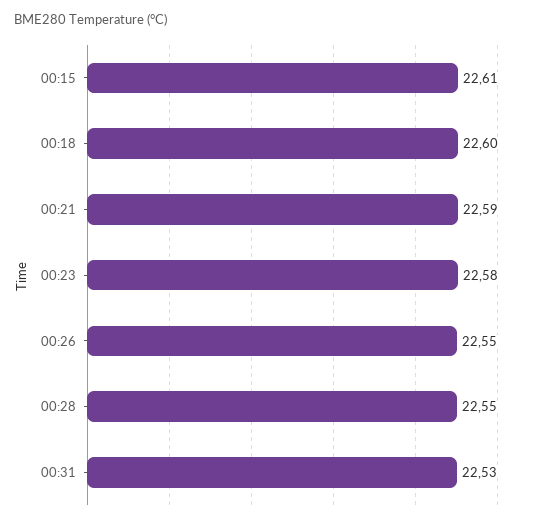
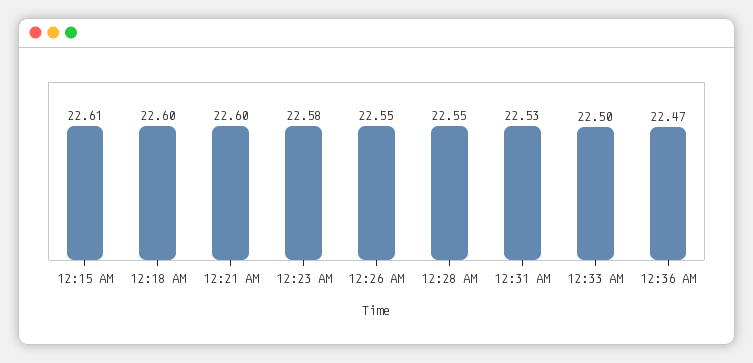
00:21: 22.59 -> 22.6
12:33 AM: none -> 22.5
12:36 AM: none -> 22.47

